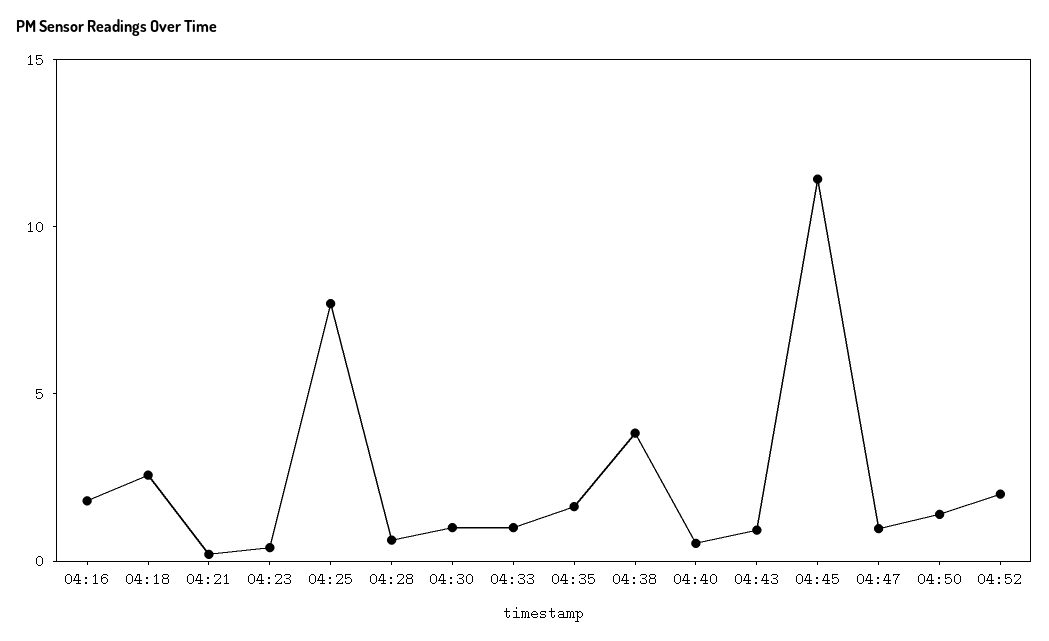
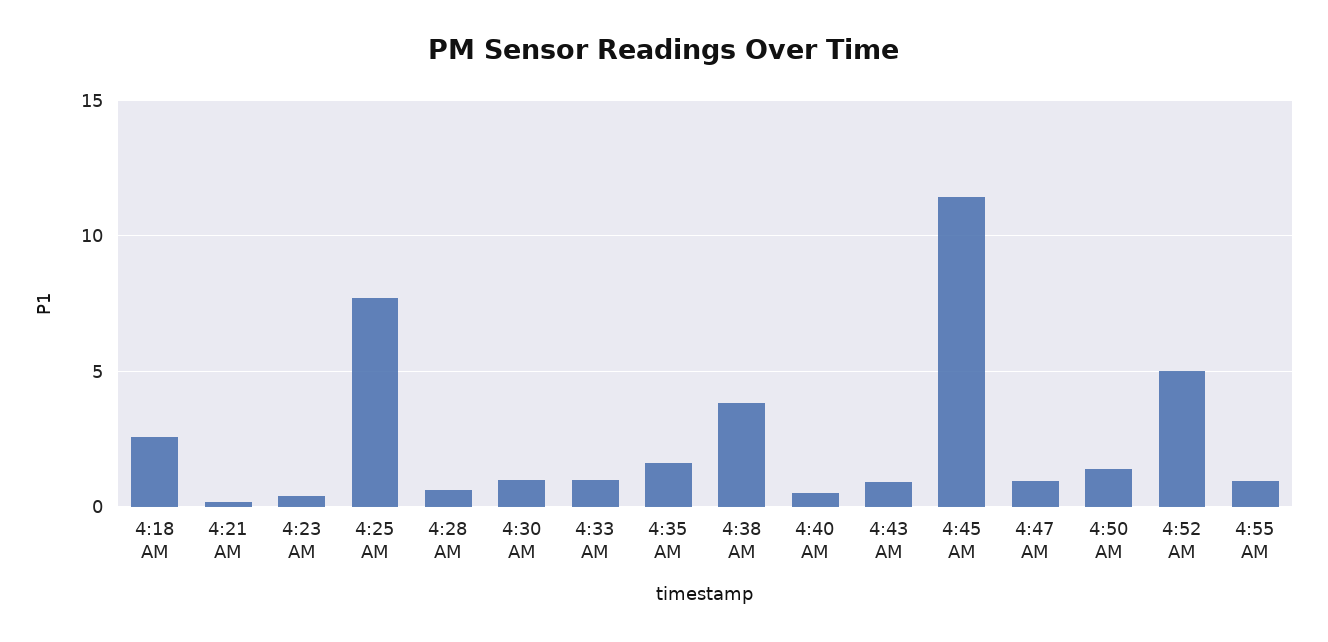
04:16: 2 -> none
04:52: 2 -> 5
4:55 AM: none -> 1

